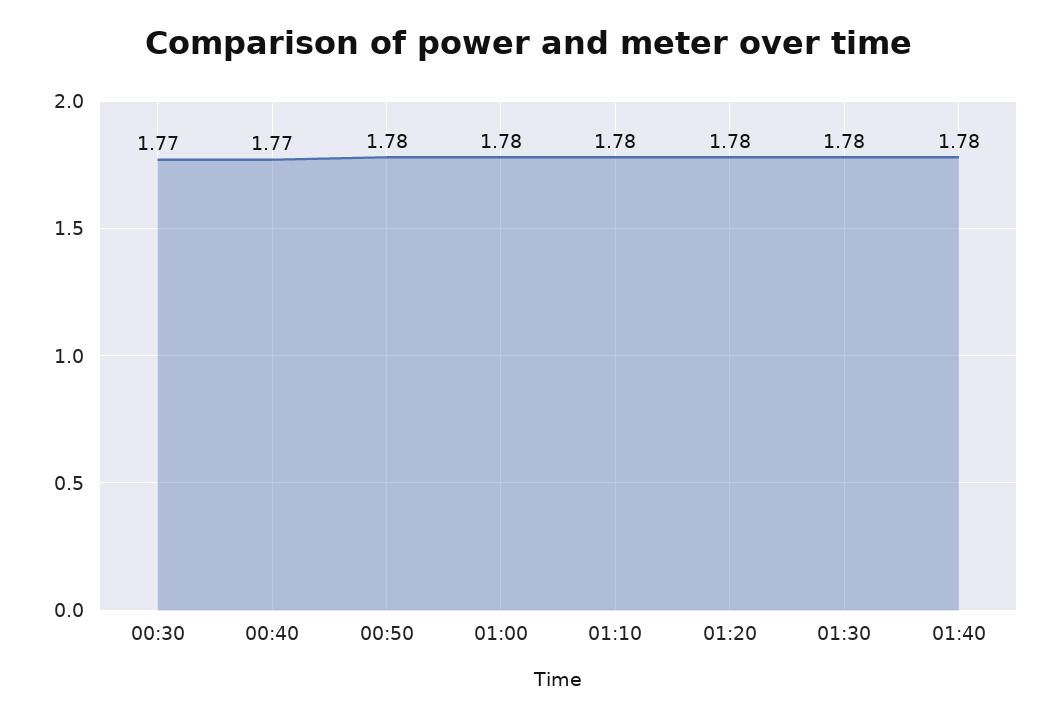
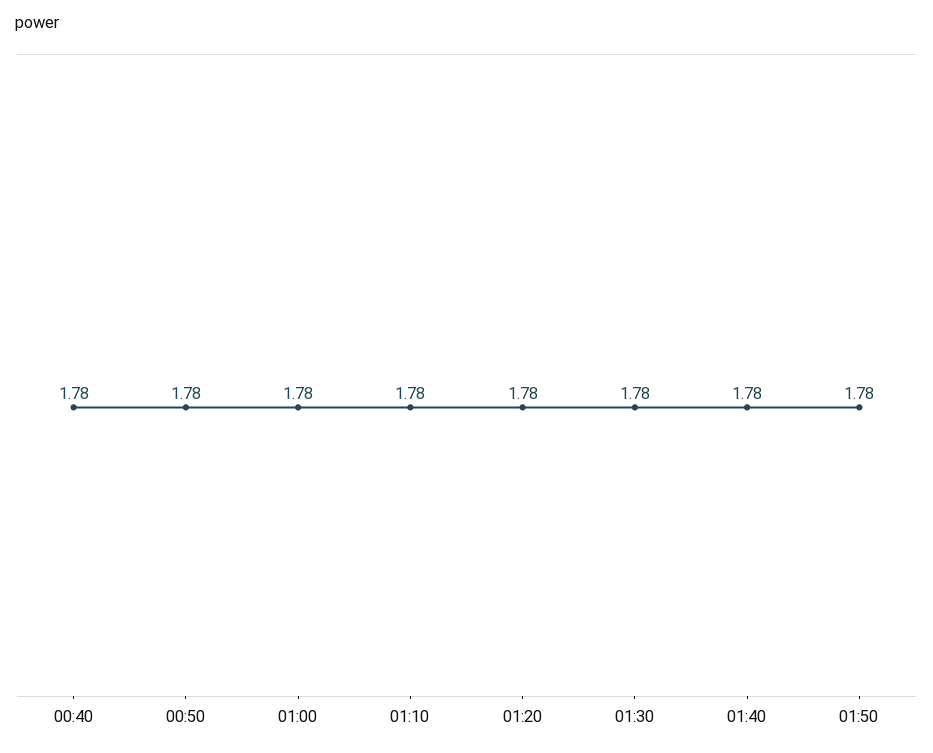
00:30: 1.77 -> none
00:40: 1.77 -> 1.78
01:50: none -> 1.78

